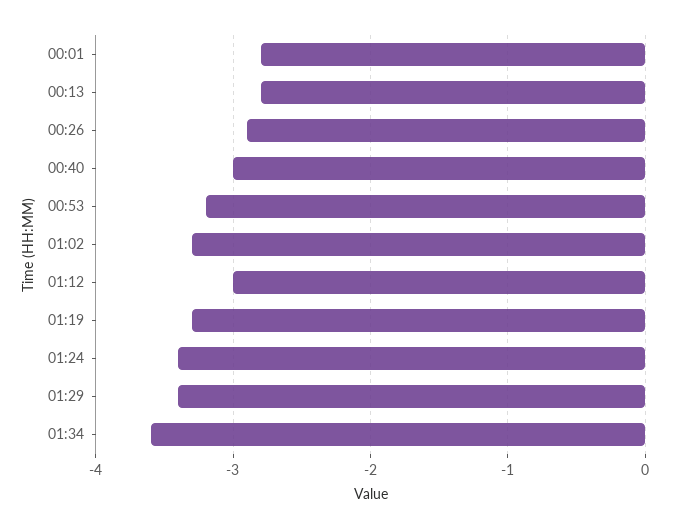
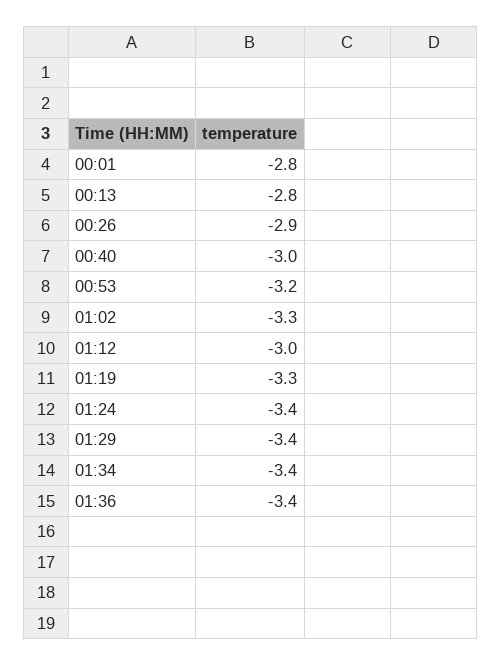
01:34: -3.6 -> -3.4
01:36: none -> -3.4

